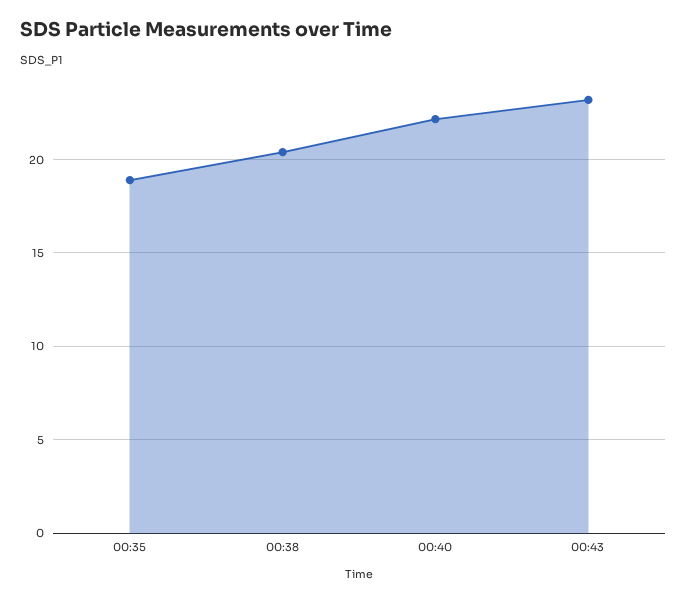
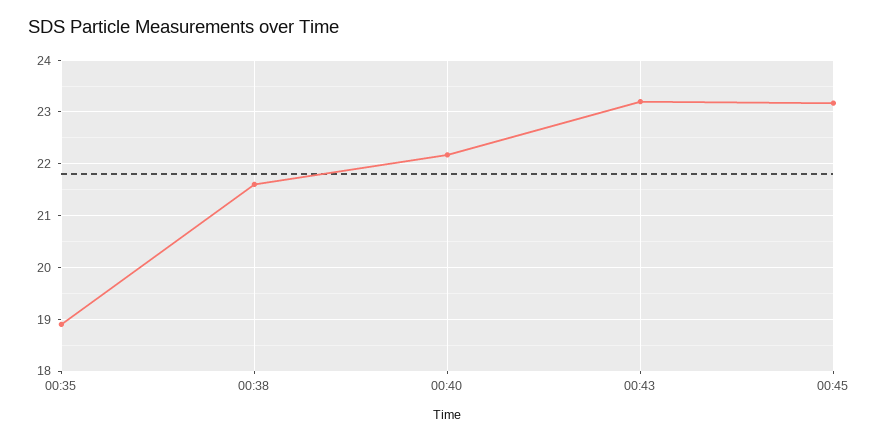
00:38: 20.5 -> 21.6
00:45: none -> 23.2

